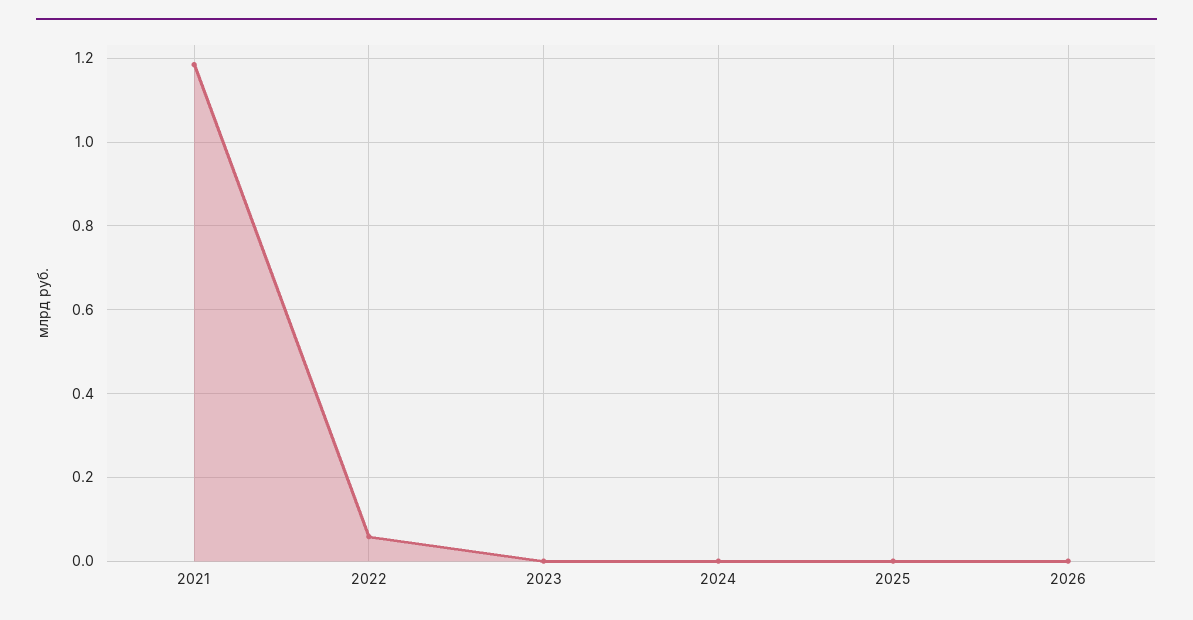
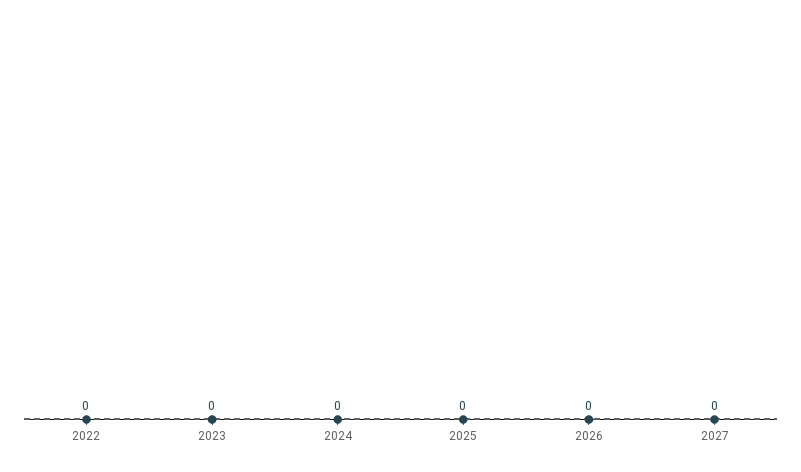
2021: 1.18 -> none
2022: 0.06 -> 0
2027: none -> 0

